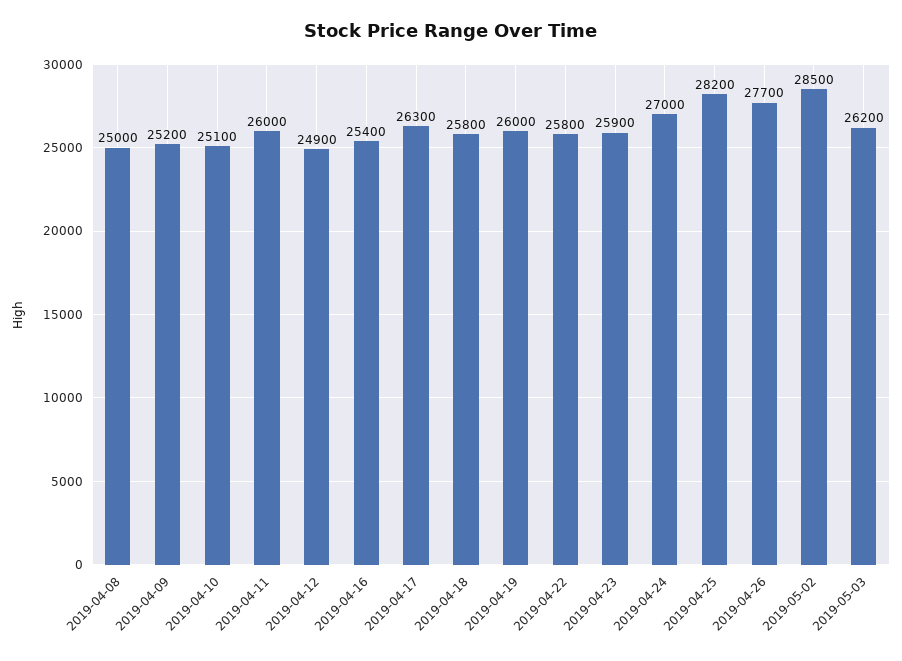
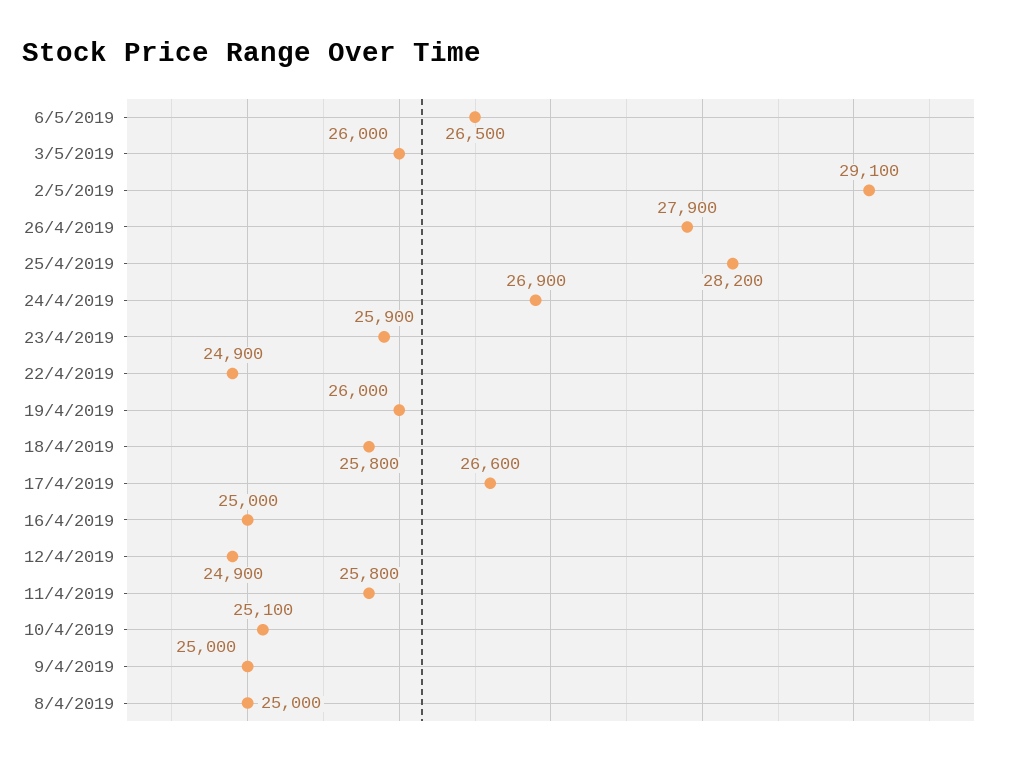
2019-04-09: 25200 -> 25000
2019-04-11: 26000 -> 25800
2019-04-16: 25400 -> 25000
2019-04-17: 26300 -> 26600
2019-04-22: 25800 -> 24900
2019-04-24: 27000 -> 26900
2019-04-26: 27700 -> 27900
2019-05-02: 28500 -> 29100
2019-05-03: 26200 -> 26000
6/5/2019: none -> 26500

